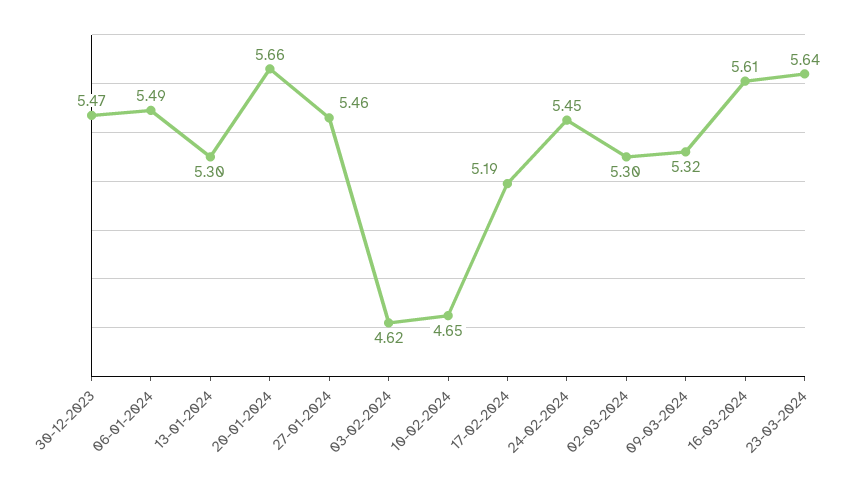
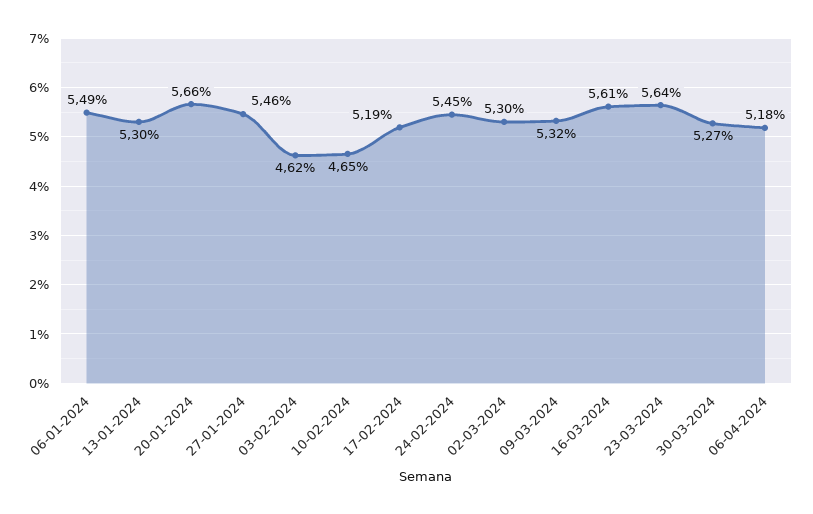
30-12-2023: 5.47 -> none
30-03-2024: none -> 5.27
06-04-2024: none -> 5.18

